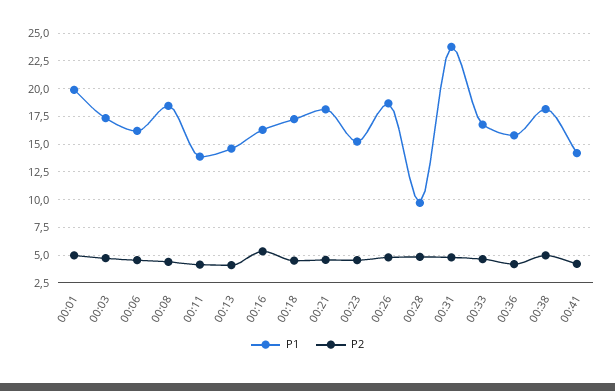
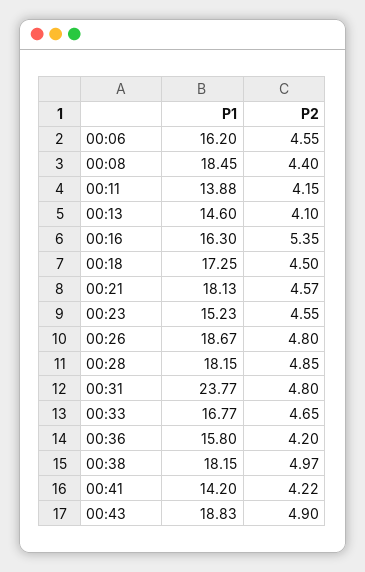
P1, 00:01: 20 -> none
P2, 00:01: 5 -> none
P1, 00:03: 17.5 -> none
P2, 00:03: 5 -> none
P1, 00:28: 10 -> 18.15
P1, 00:43: none -> 18.83
P2, 00:43: none -> 4.9

